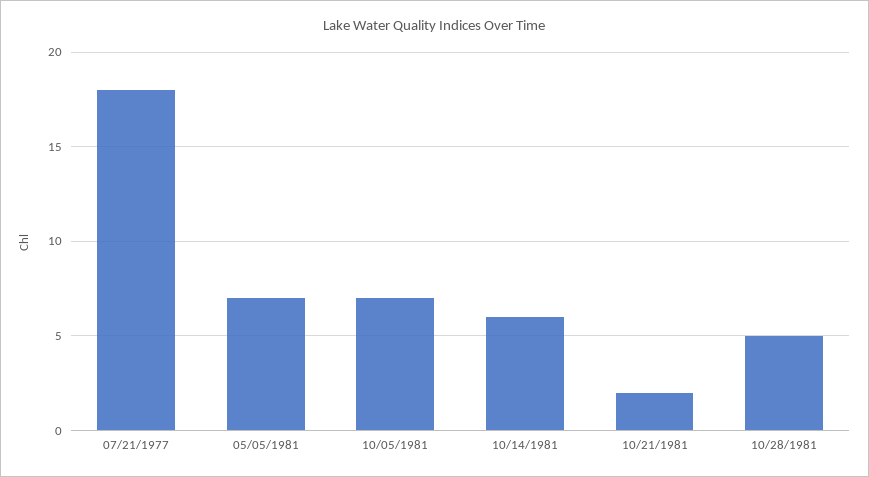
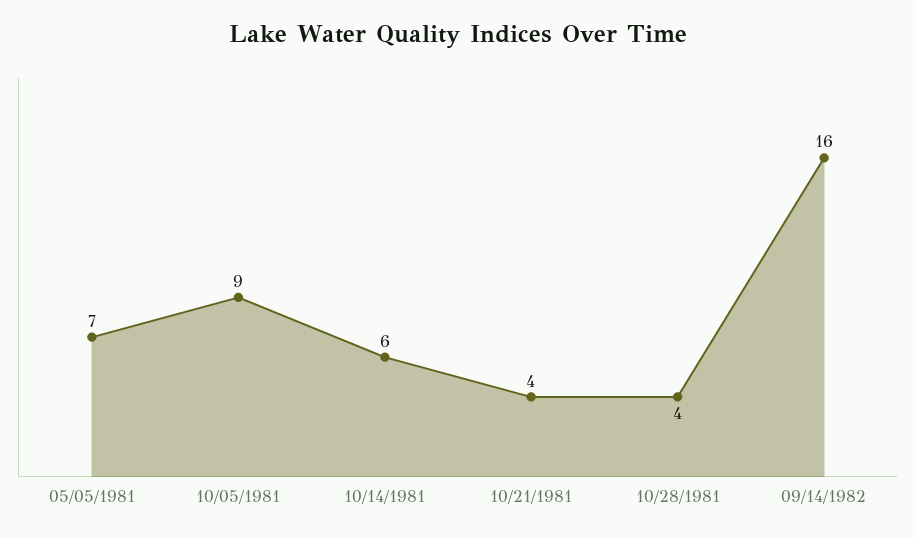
07/21/1977: 18 -> none
10/05/1981: 7 -> 9
10/21/1981: 2 -> 4
10/28/1981: 5 -> 4
09/14/1982: none -> 16

